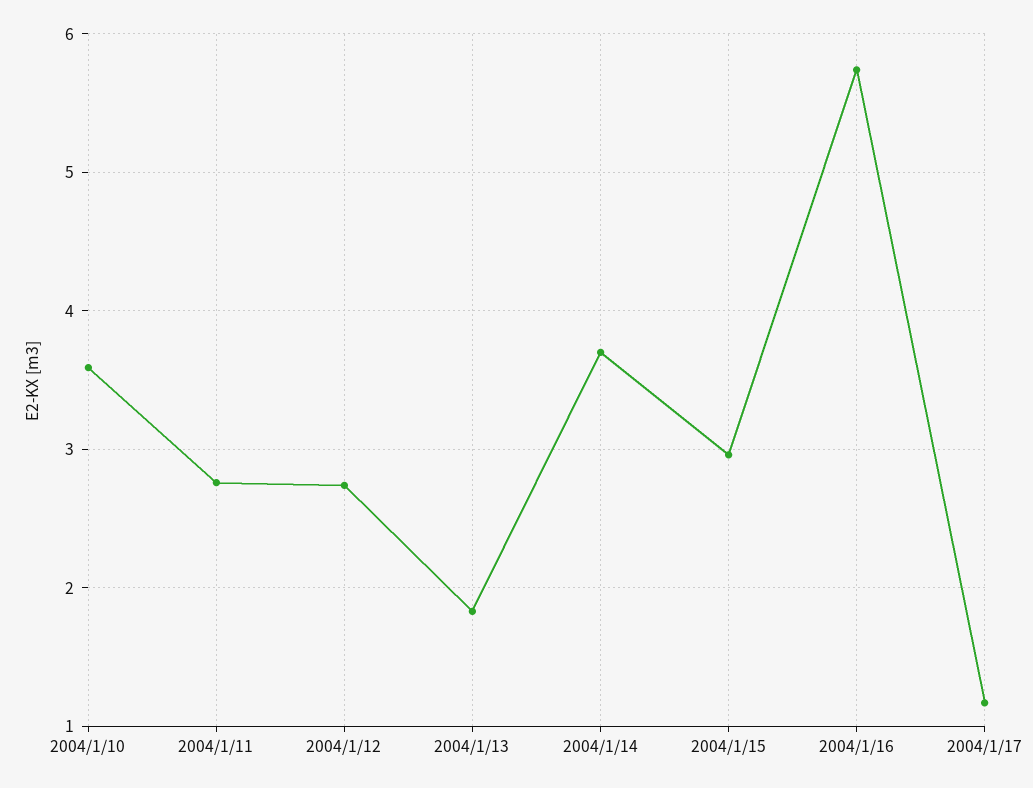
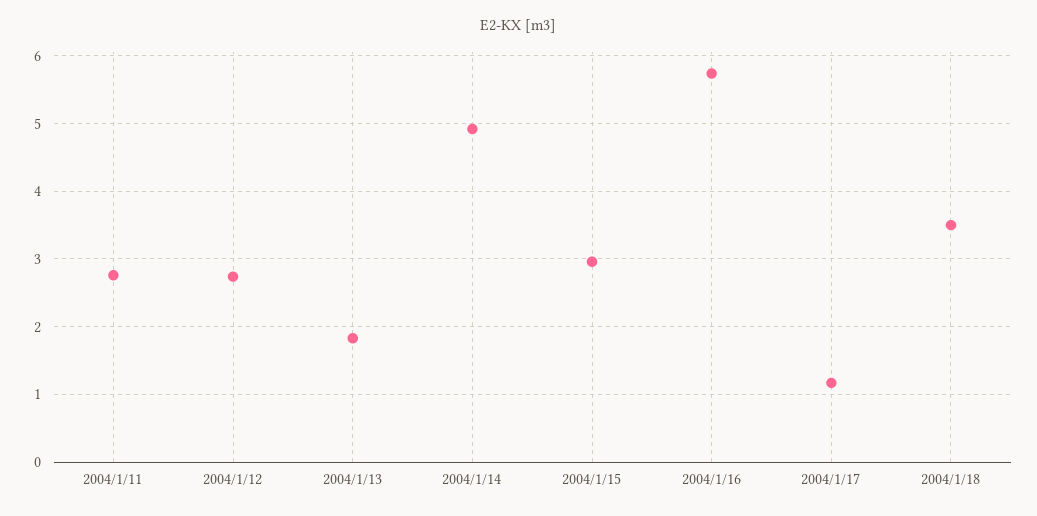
2004/1/10: 3.6 -> none
2004/1/14: 3.7 -> 4.9
2004/1/18: none -> 3.5

